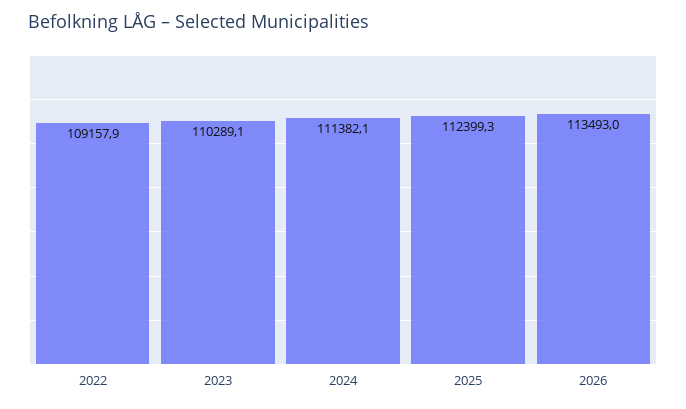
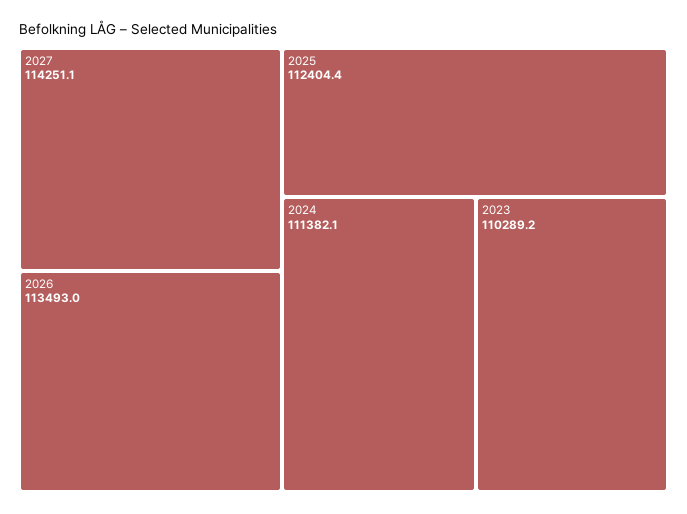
2022: 109157.9 -> none
2023: 110289.1 -> 110289.2
2025: 112399.3 -> 112404.4
2027: none -> 114251.1

